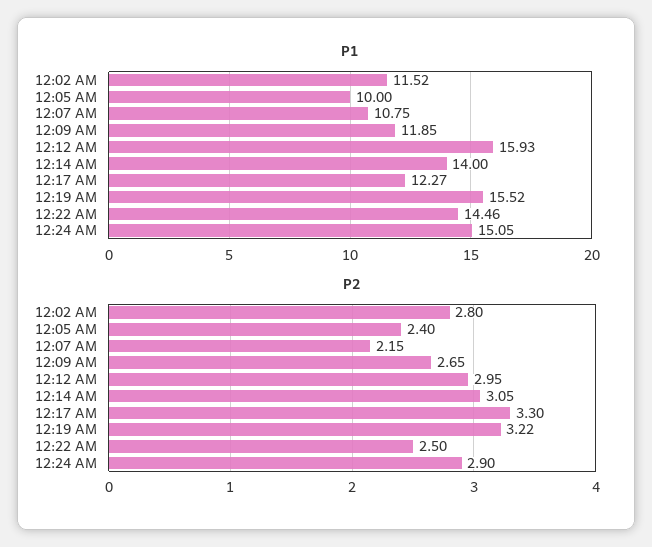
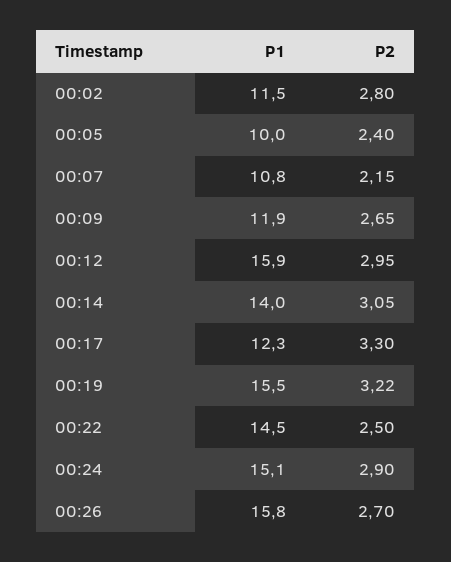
P1, 00:26: none -> 15.8
P2, 00:26: none -> 2.7

